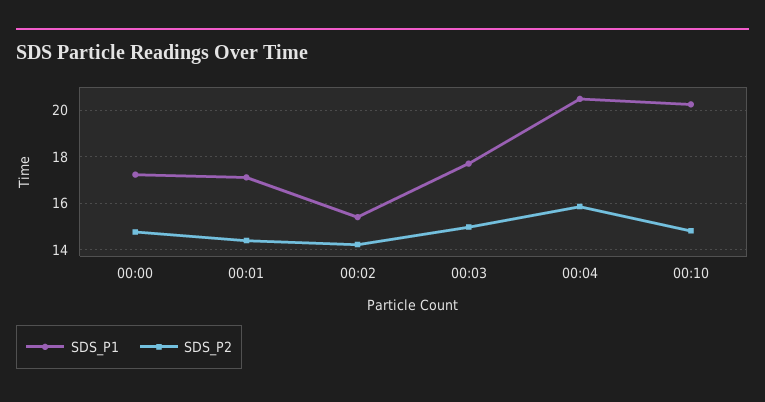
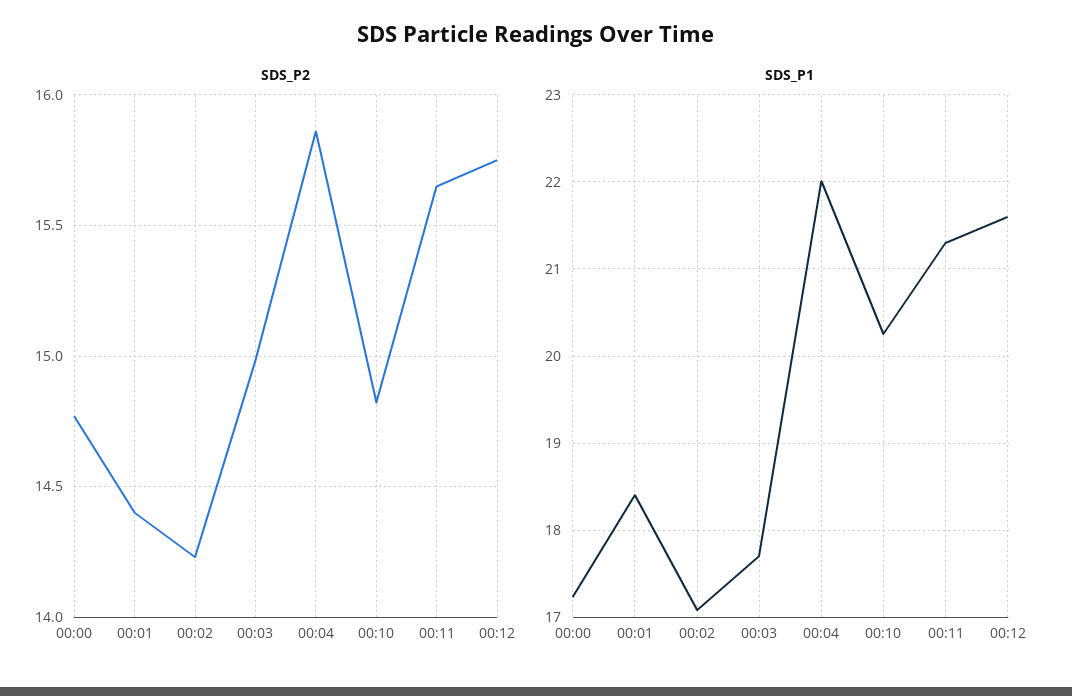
SDS_P1, 00:01: 17 -> 18.4
SDS_P1, 00:02: 15.5 -> 17.1
SDS_P1, 00:04: 20.5 -> 22
SDS_P2, 00:11: none -> 15.65
SDS_P2, 00:12: none -> 15.75
SDS_P1, 00:11: none -> 21.3
SDS_P1, 00:12: none -> 21.6

